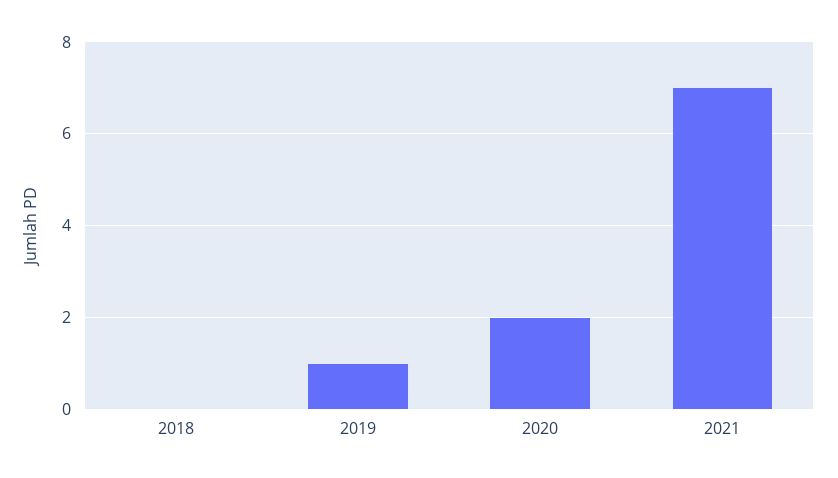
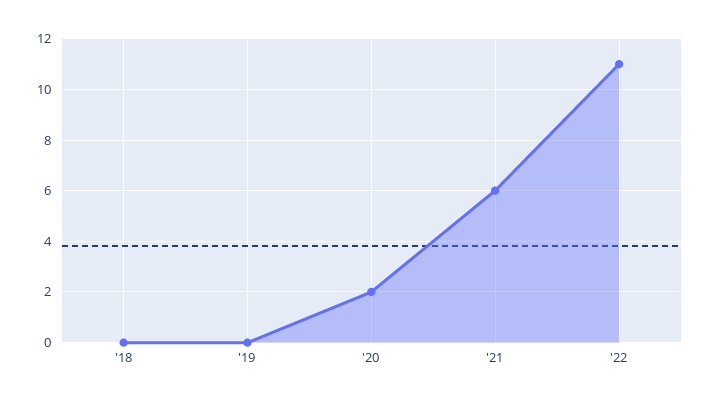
2019: 1 -> 0
2021: 7 -> 6
'22: none -> 11

